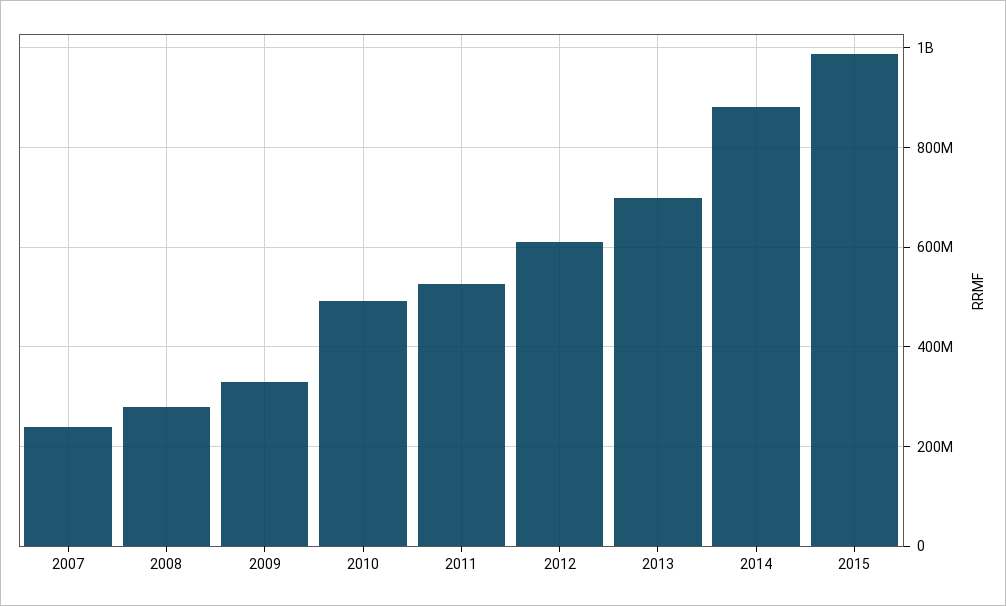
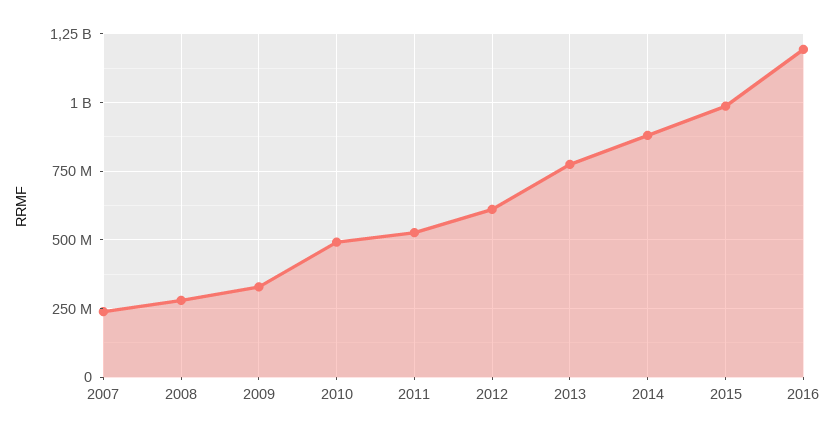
2013: 700000000 -> 775000000
2016: none -> 1200000000

